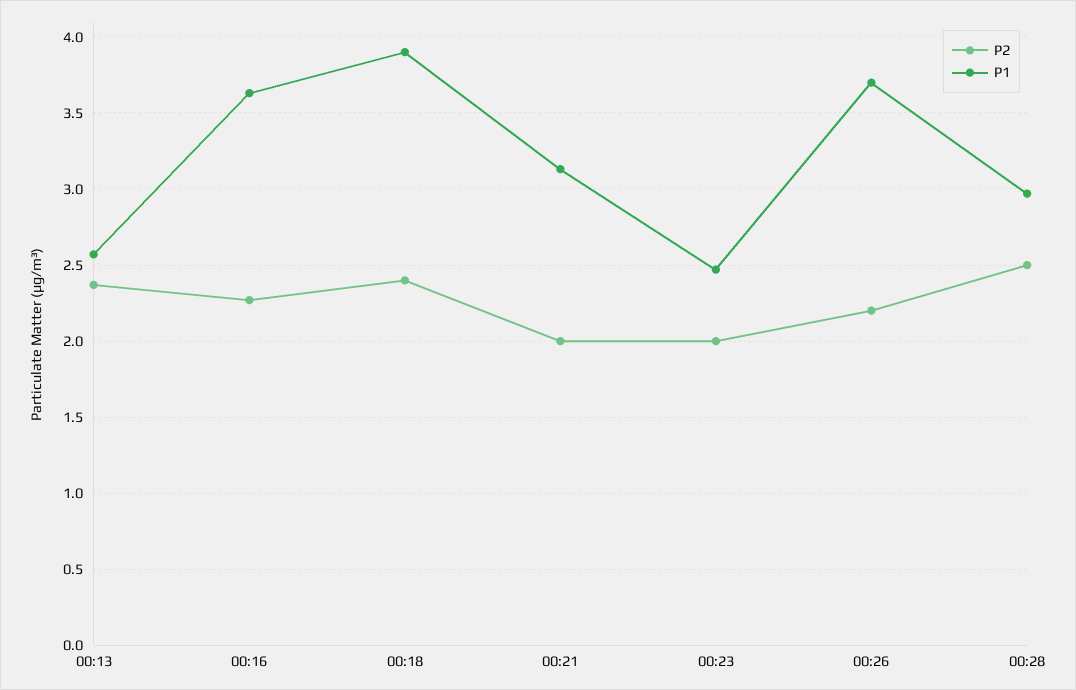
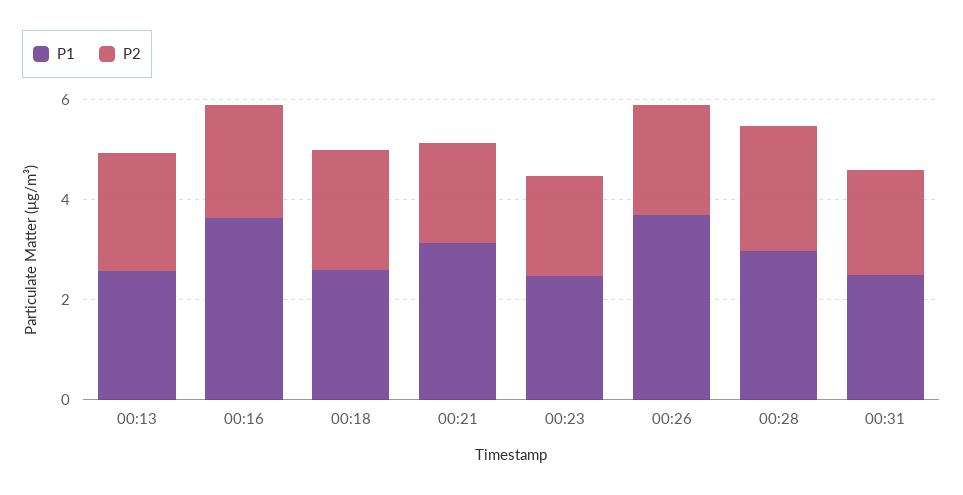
P1, 00:18: 3.9 -> 2.5
P1, 00:31: none -> 2.5
P2, 00:31: none -> 2

